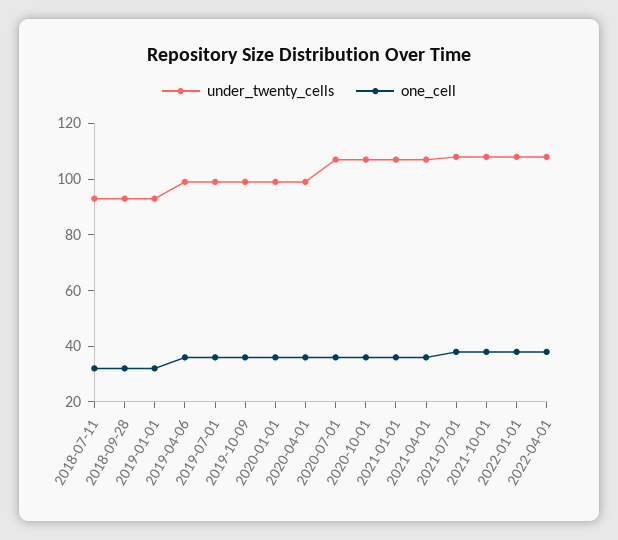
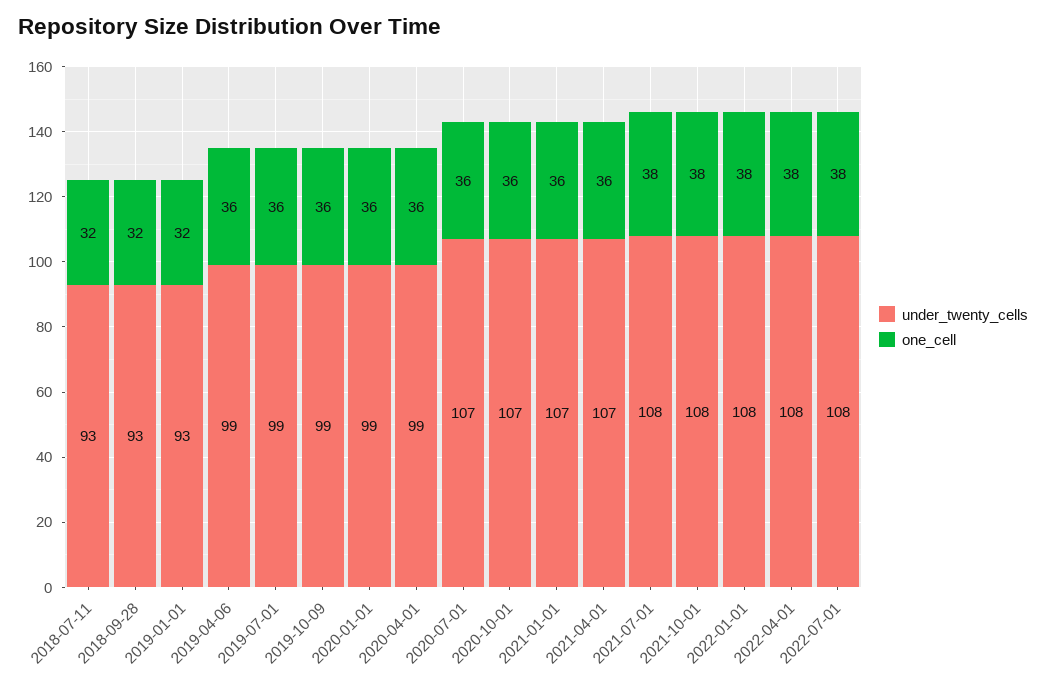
under_twenty_cells, 2022-07-01: none -> 108
one_cell, 2022-07-01: none -> 38

